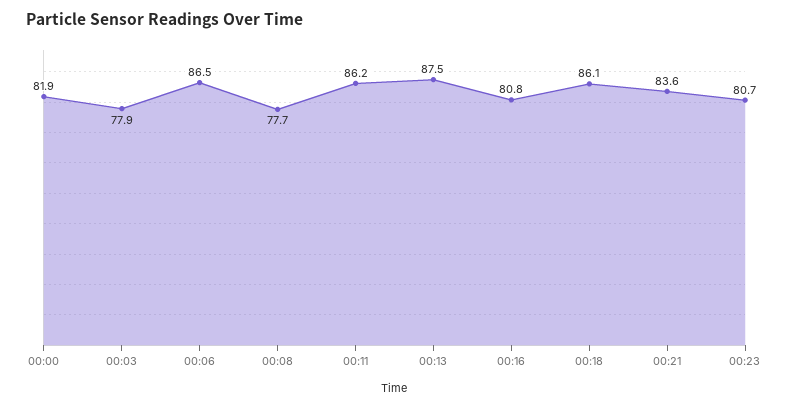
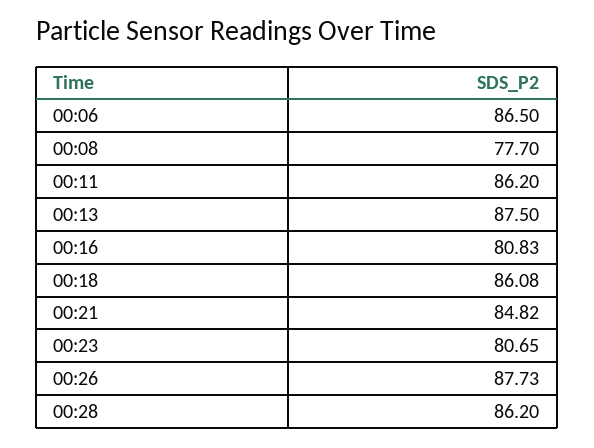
00:00: 81.9 -> none
00:03: 77.9 -> none
00:21: 83.6 -> 84.82
00:26: none -> 87.73
00:28: none -> 86.2

